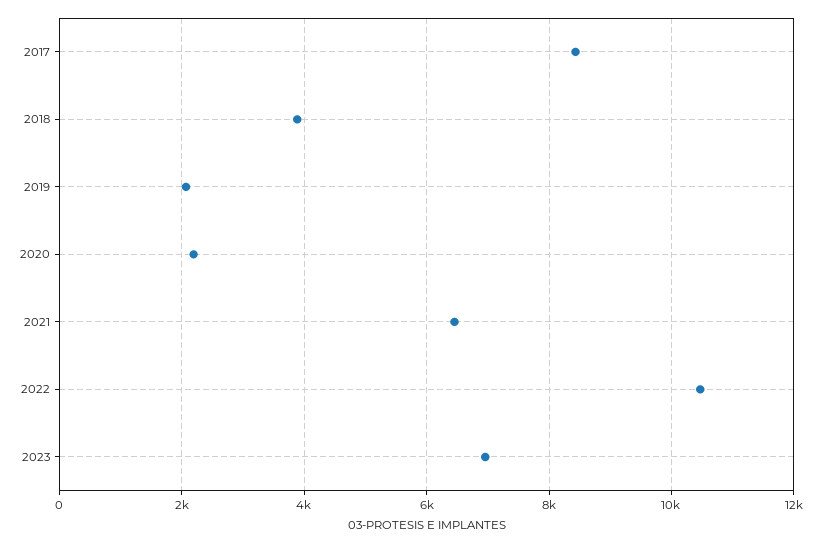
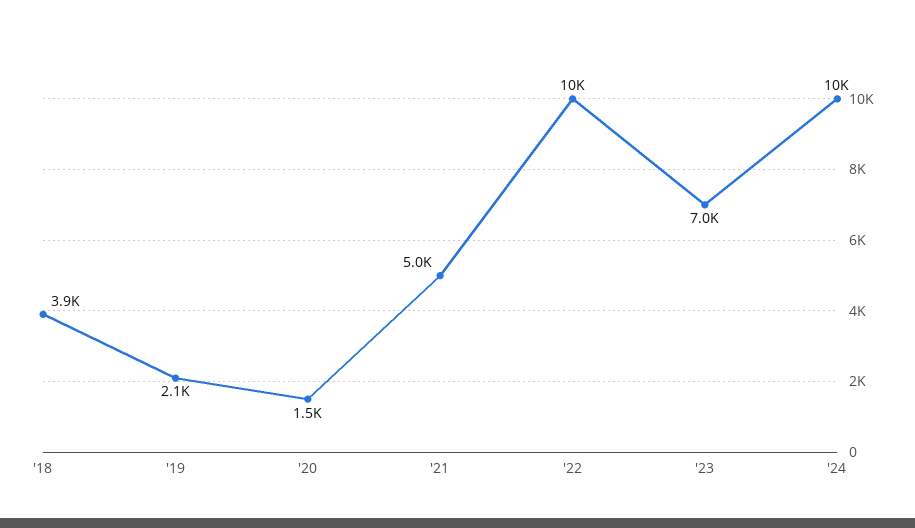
2017: 8400 -> none
2020: 2200 -> 1500
2021: 6400 -> 5000
'24: none -> 10000

